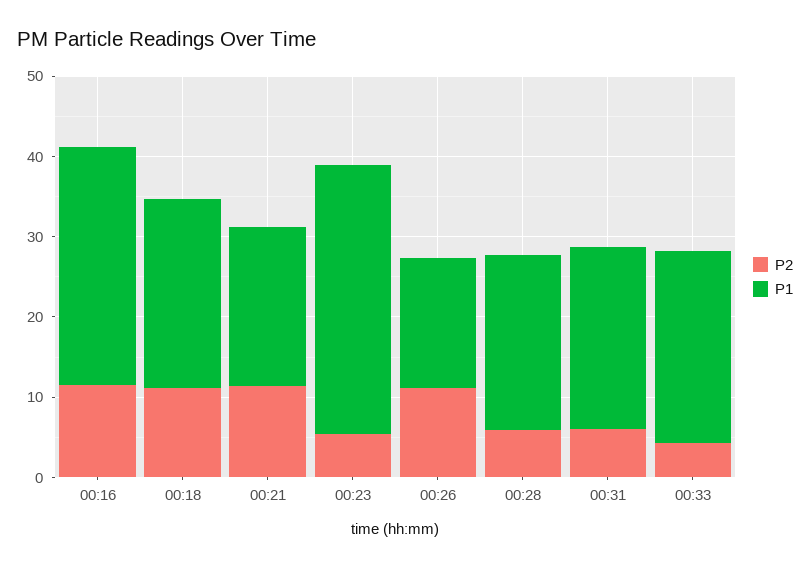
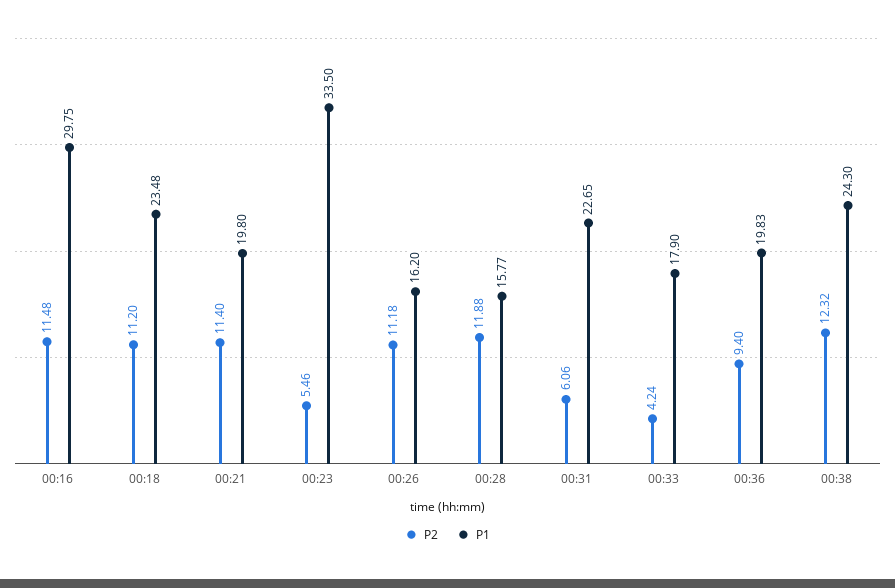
P2, 00:28: 6 -> 11.88
P1, 00:28: 22 -> 15.77
P1, 00:33: 24 -> 17.9
P2, 00:36: none -> 9.4
P1, 00:36: none -> 19.83
P2, 00:38: none -> 12.32
P1, 00:38: none -> 24.3

